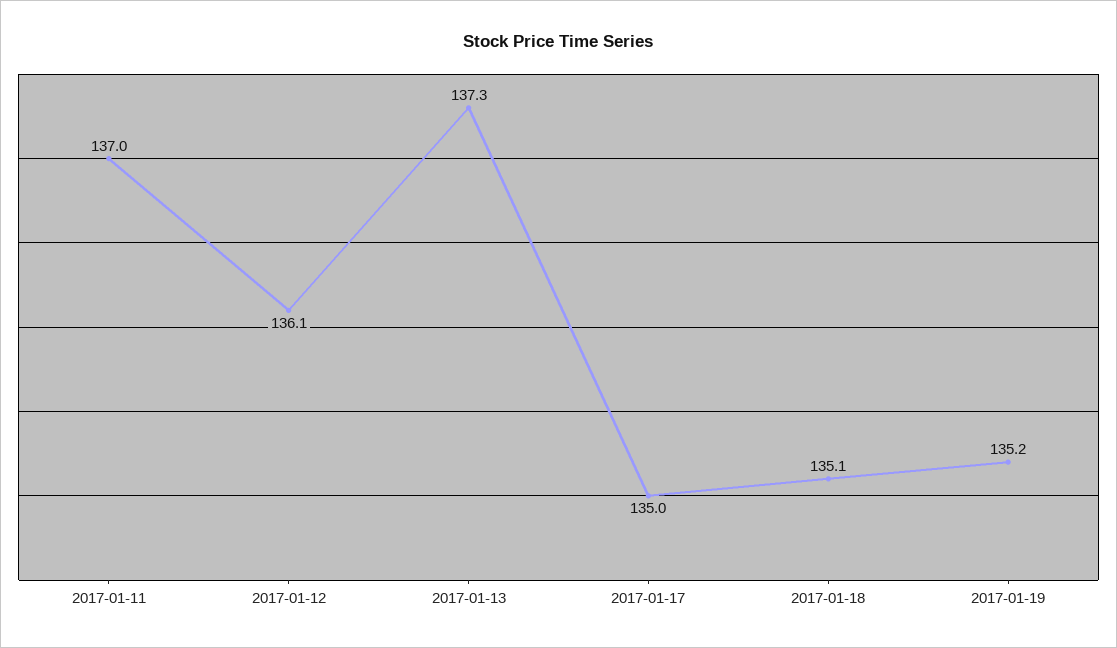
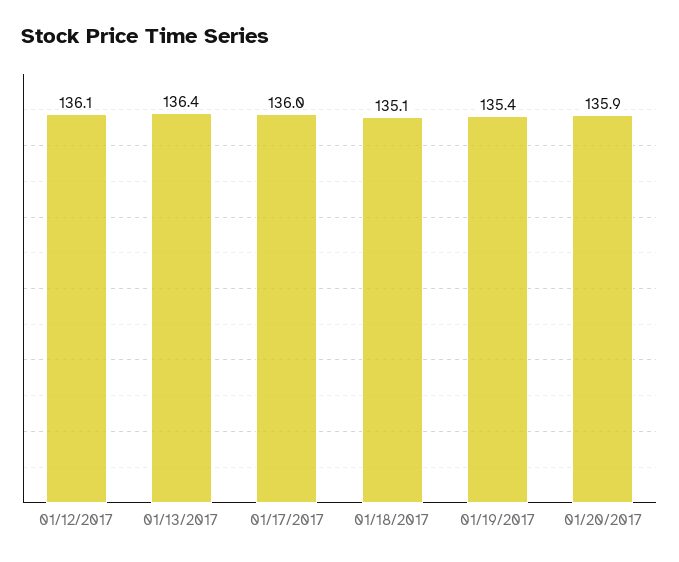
2017-01-11: 137 -> none
2017-01-13: 137.3 -> 136.4
2017-01-17: 135 -> 136
2017-01-19: 135.2 -> 135.4
01/20/2017: none -> 135.9

